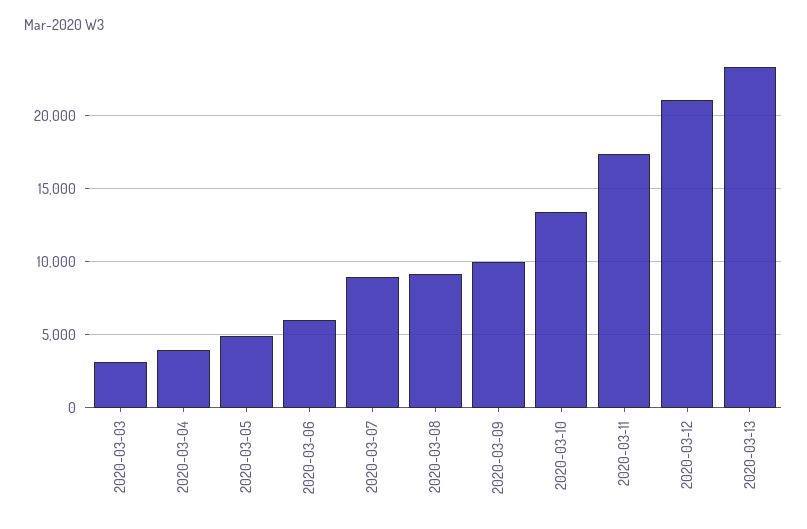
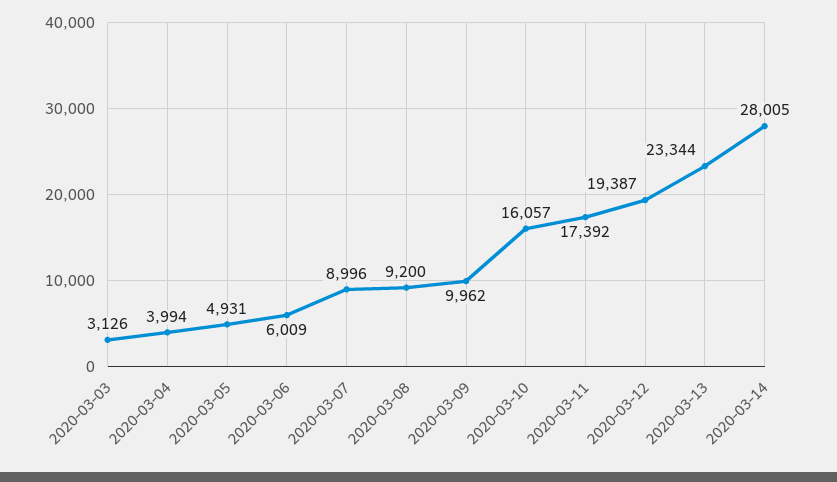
2020-03-10: 13500 -> 16057
2020-03-12: 21000 -> 19387
2020-03-14: none -> 28005

